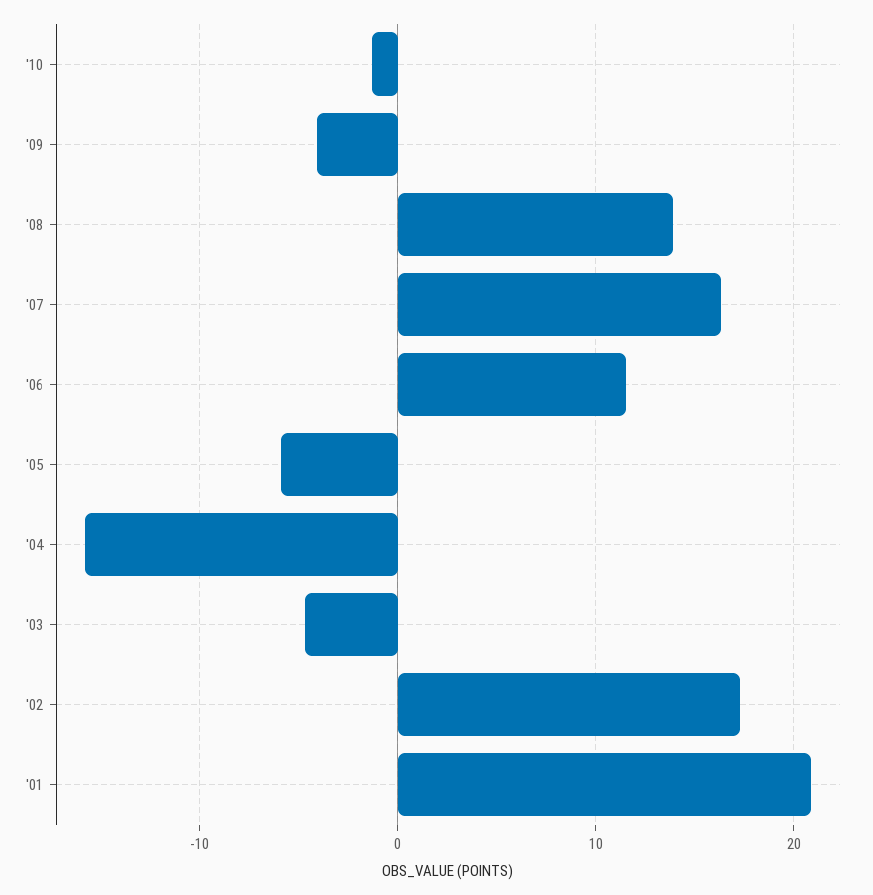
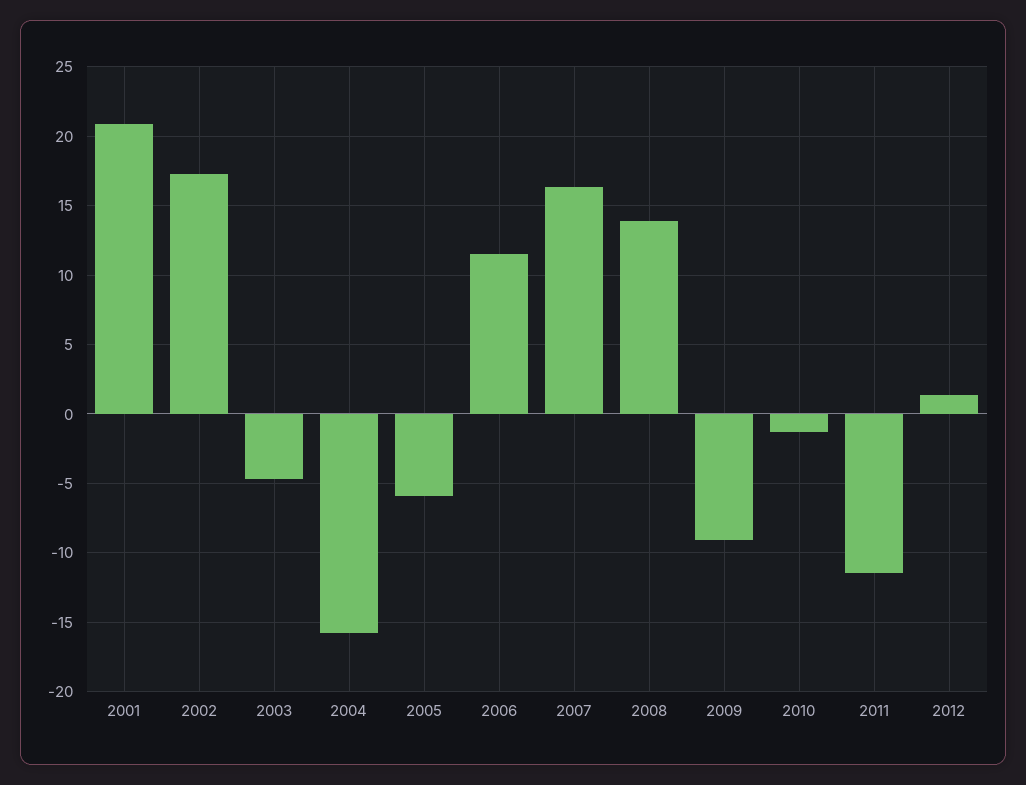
'09: -4 -> -9
2011: none -> -11.5
2012: none -> 1.5

